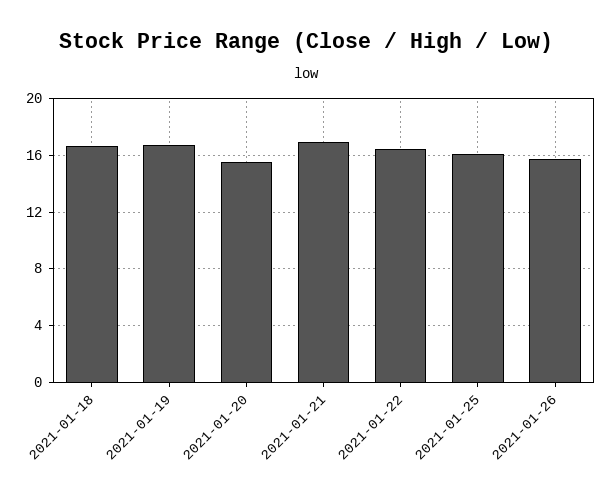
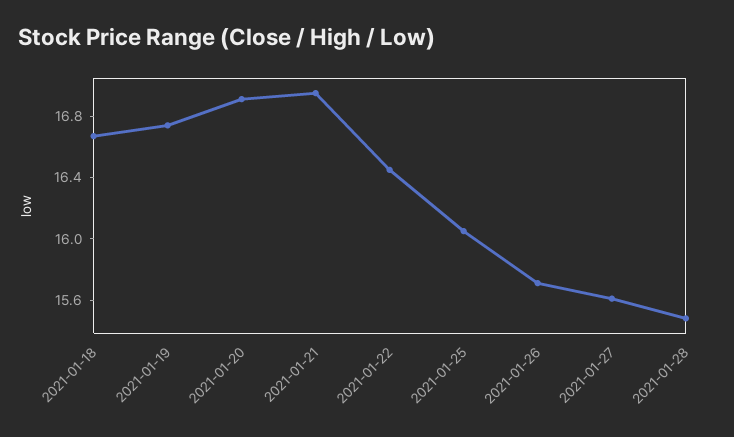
2021-01-20: 15.5 -> 16.9
2021-01-27: none -> 15.6
2021-01-28: none -> 15.5

